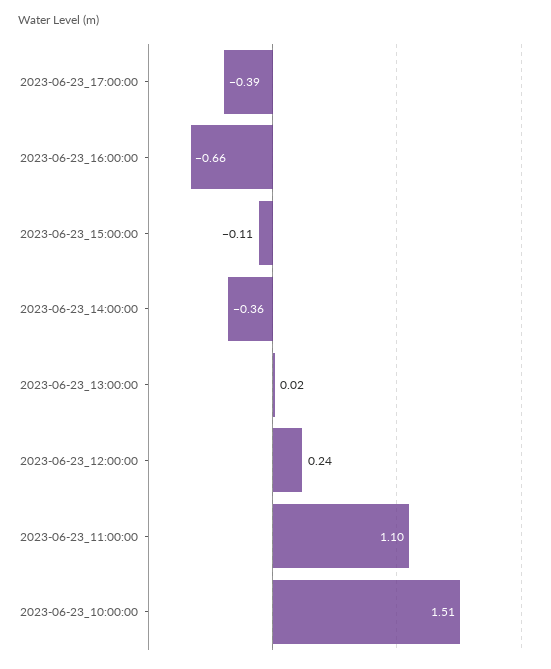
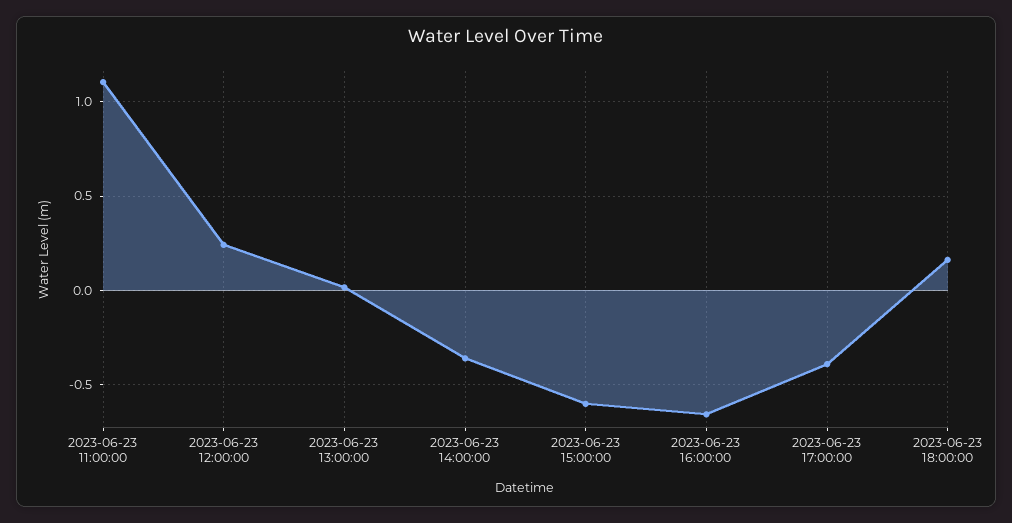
2023-06-23_15:00:00: -0.11 -> -0.6
2023-06-23_10:00:00: 1.51 -> none
2023-06-23 18:00:00: none -> 0.15

